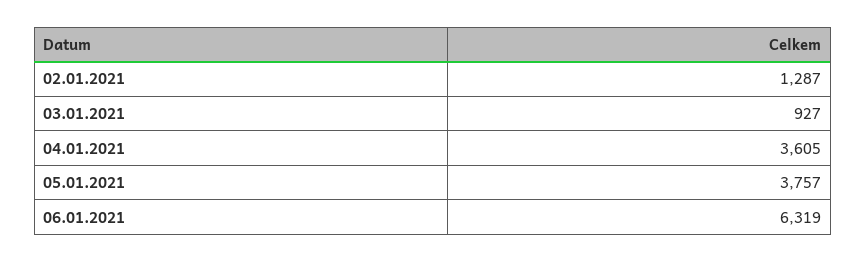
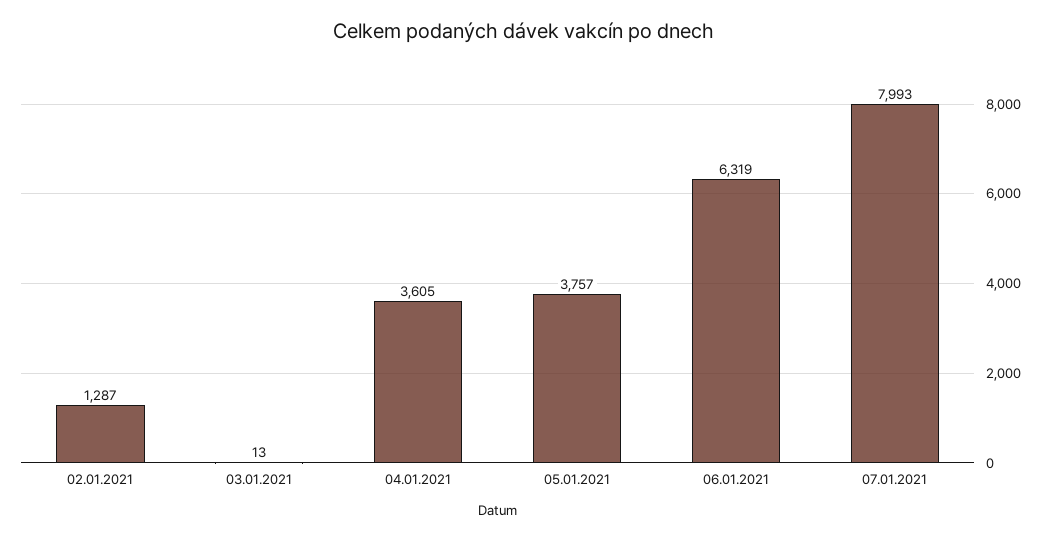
03.01.2021: 927 -> 13
07.01.2021: none -> 7993

